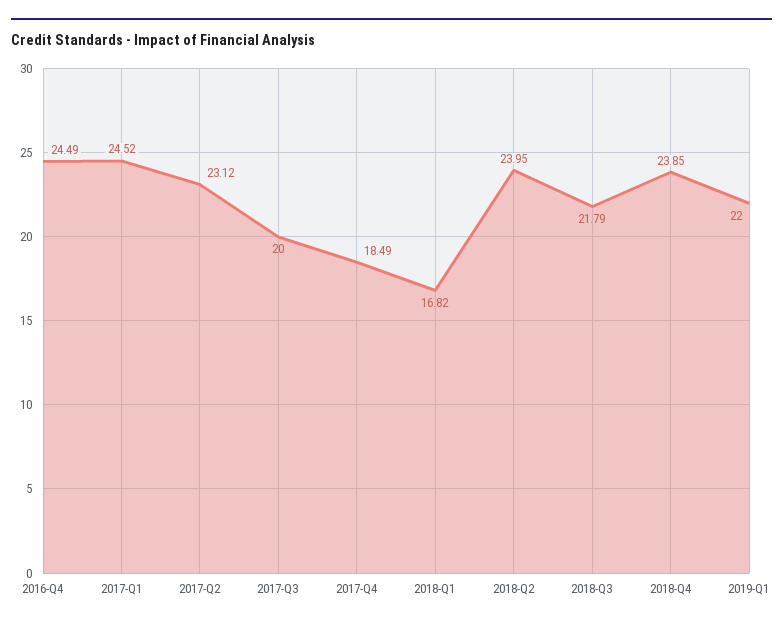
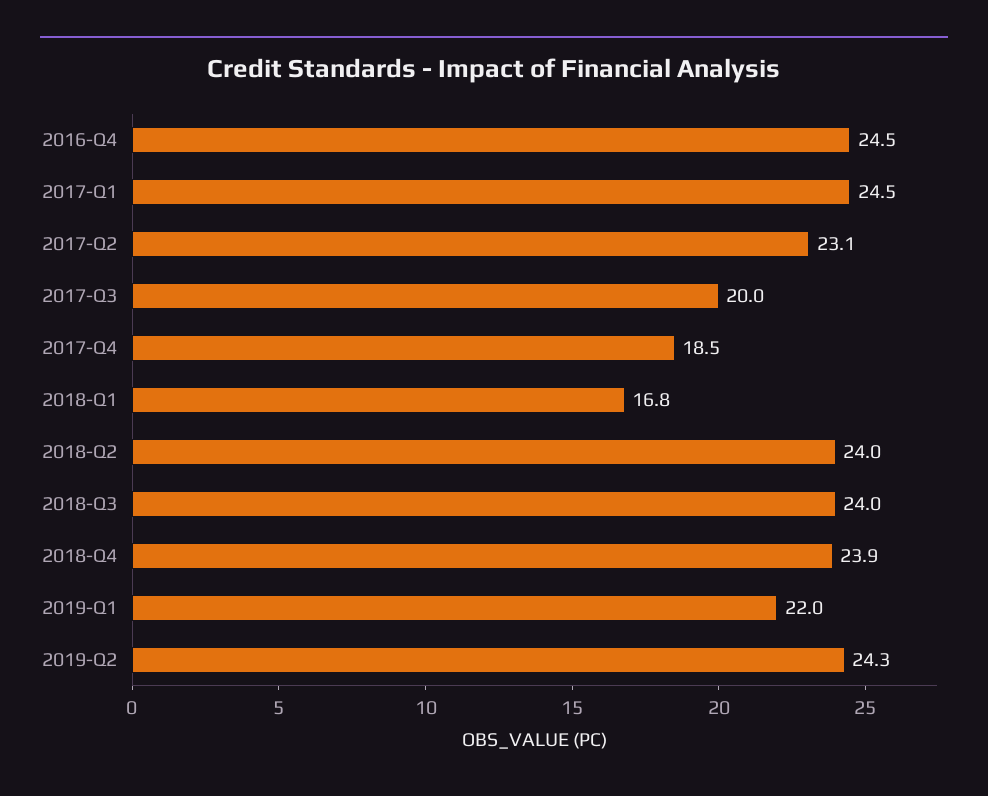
2018-Q3: 21.79 -> 24
2019-Q2: none -> 24.3

